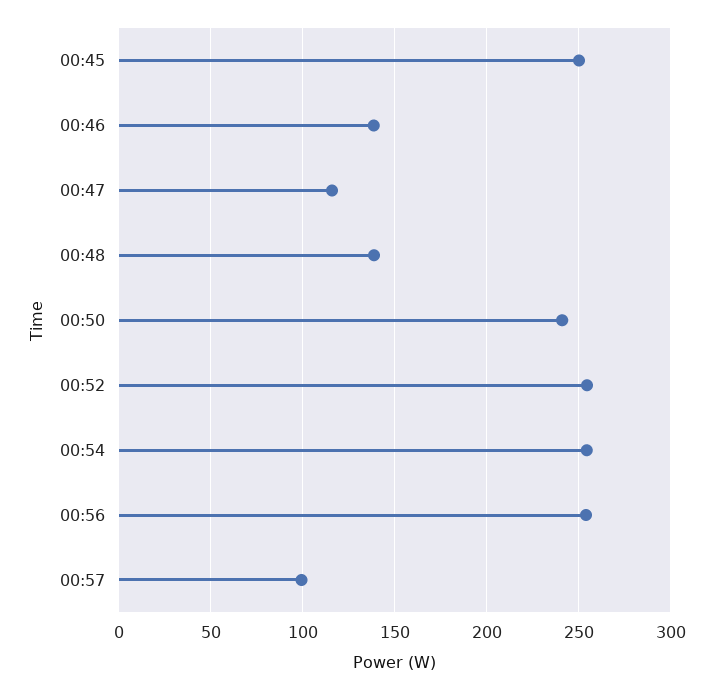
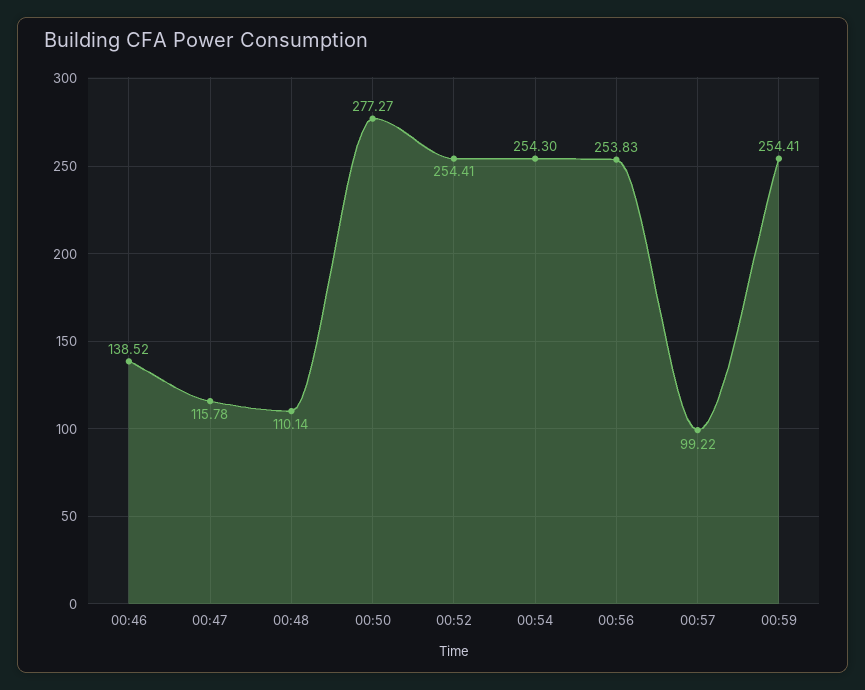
00:45: 250 -> none
00:48: 140 -> 110.14
00:50: 240 -> 277.27
00:59: none -> 254.41

